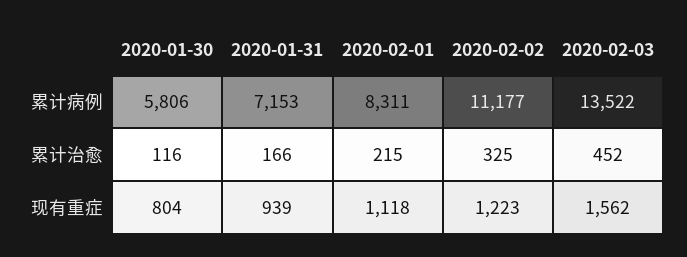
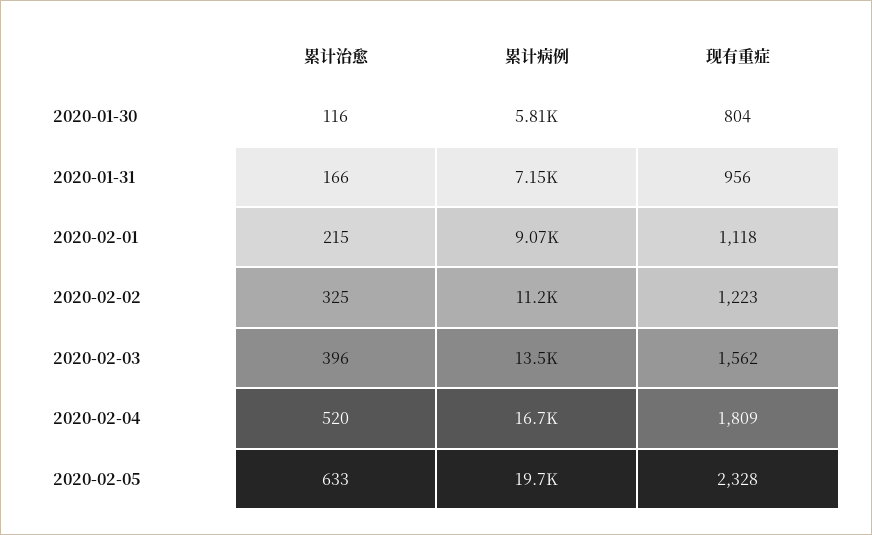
2020-02-01, 累计病例: 8311 -> 9070
2020-02-03, 累计治愈: 452 -> 396
2020-01-31, 现有重症: 939 -> 956
2020-02-04, 累计治愈: none -> 520
2020-02-04, 累计病例: none -> 16700
2020-02-04, 现有重症: none -> 1809
2020-02-05, 累计治愈: none -> 633
2020-02-05, 累计病例: none -> 19700
2020-02-05, 现有重症: none -> 2328

